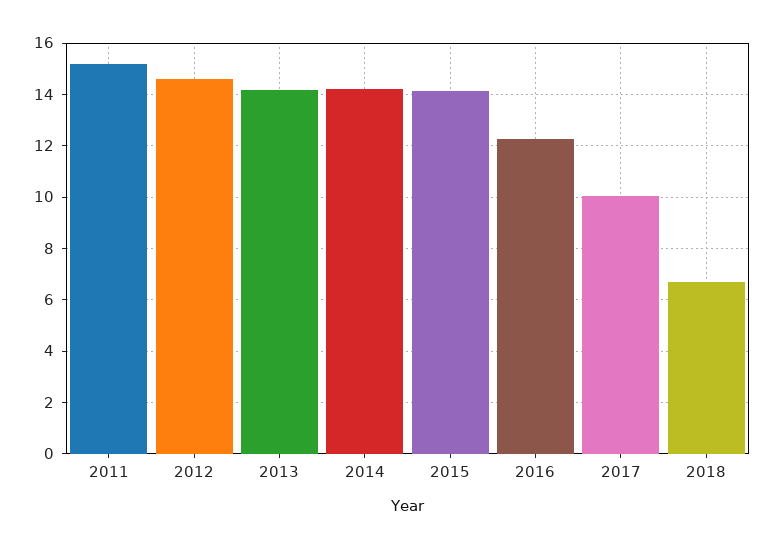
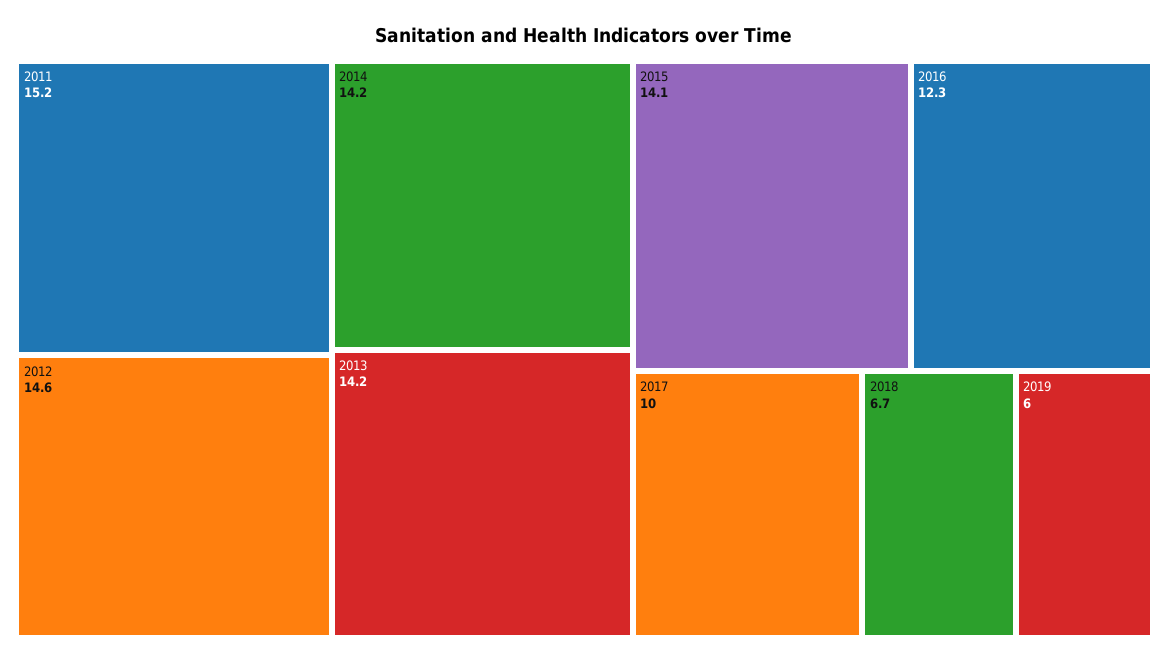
2019: none -> 6

